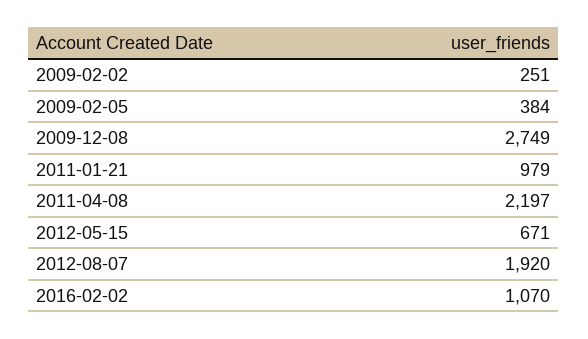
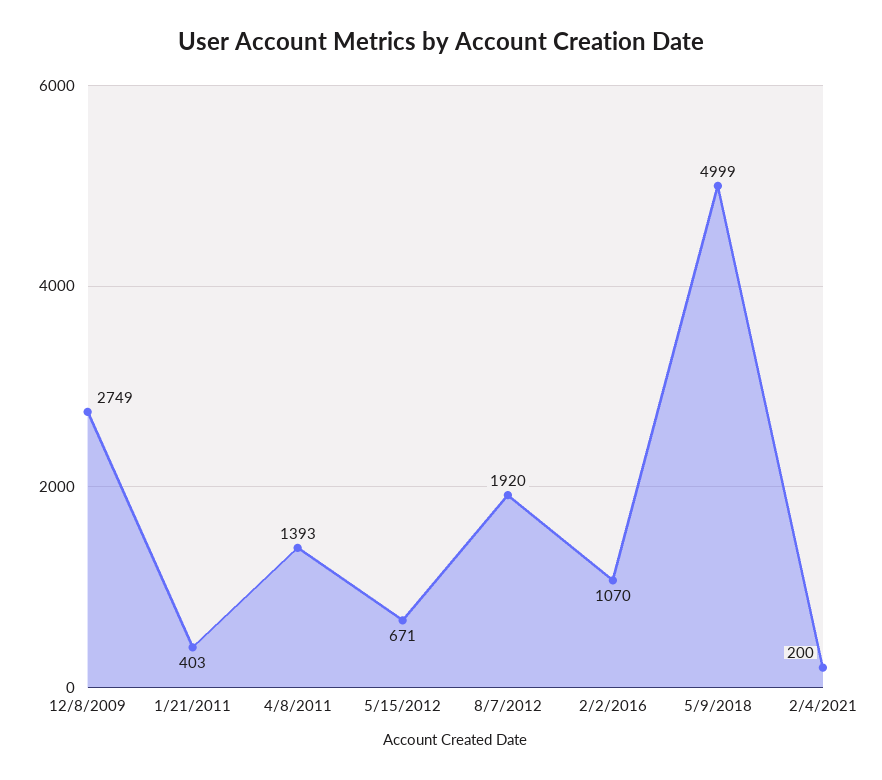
2009-02-02: 251 -> none
2009-02-05: 384 -> none
2011-01-21: 979 -> 403
2011-04-08: 2197 -> 1393
5/9/2018: none -> 4999
2/4/2021: none -> 200

